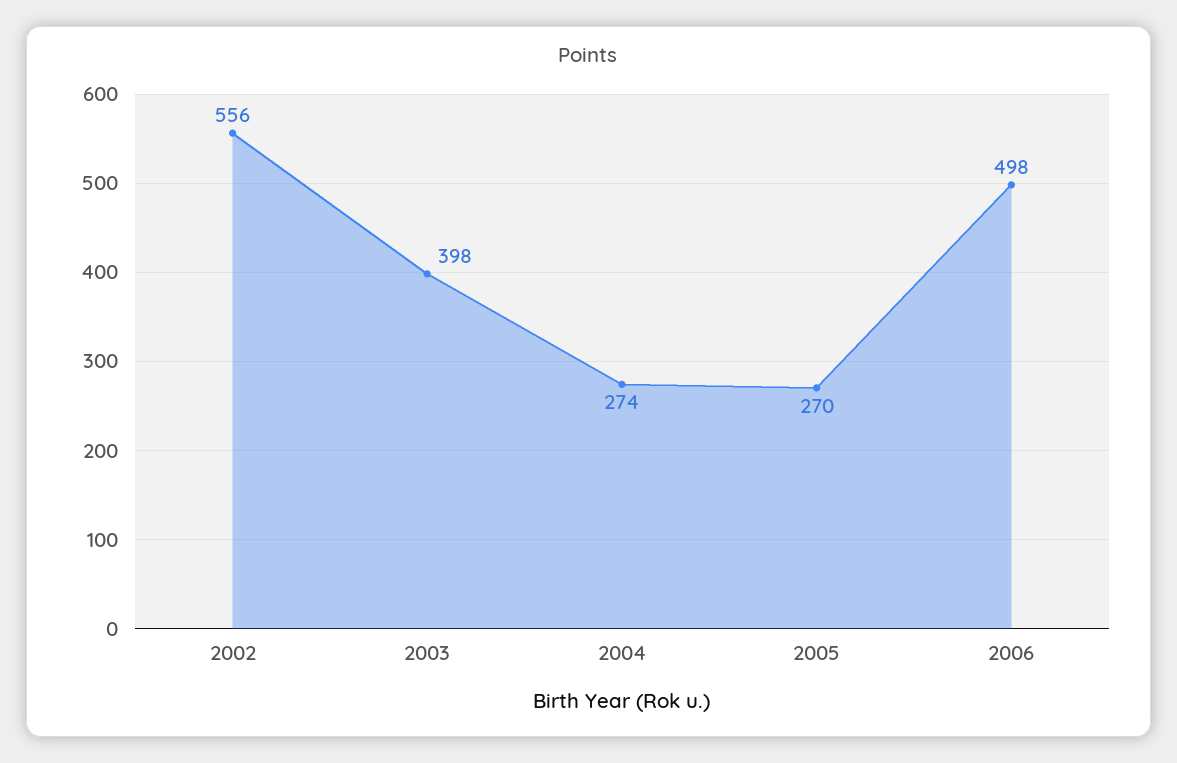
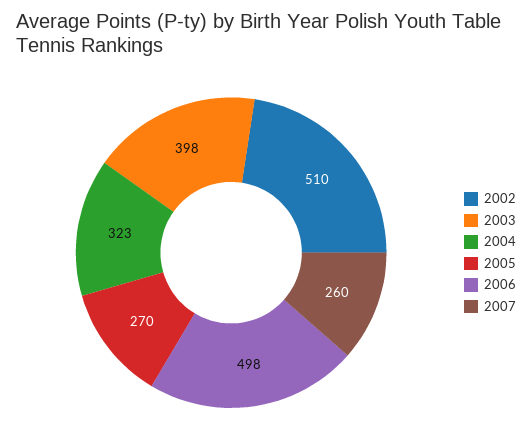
2002: 556 -> 510
2004: 274 -> 323
2007: none -> 260

